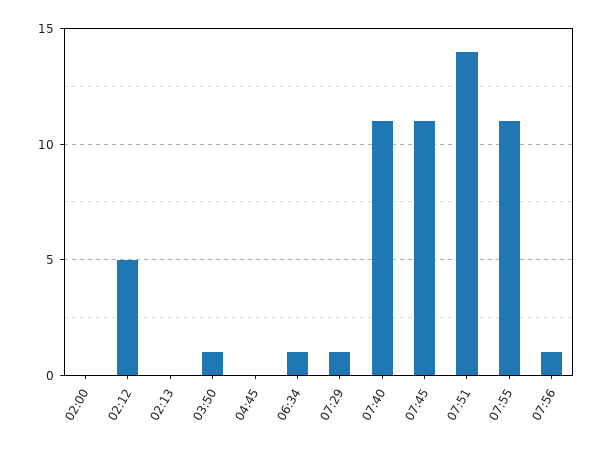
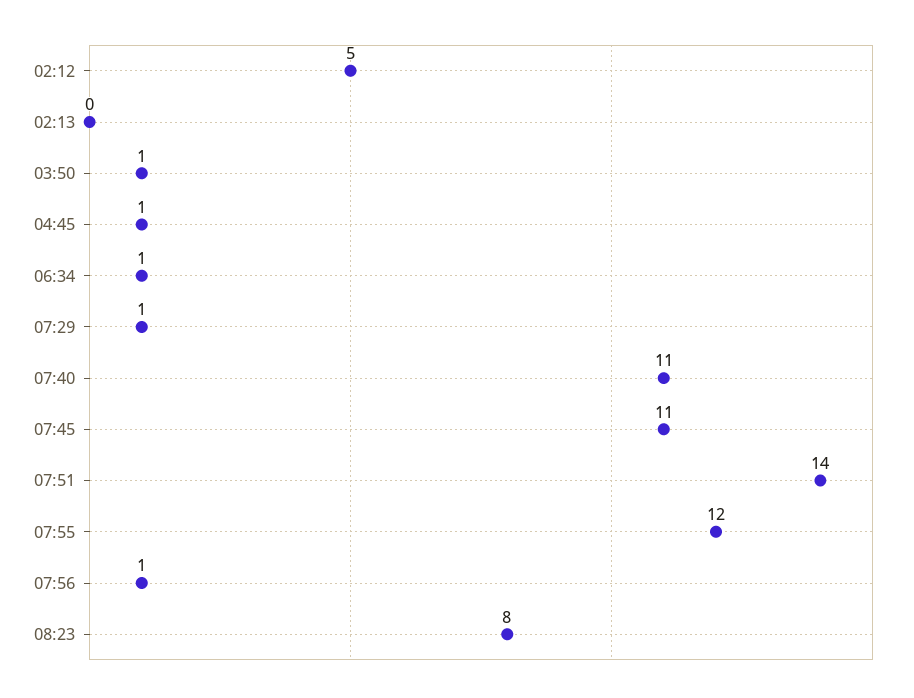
02:00: 0 -> none
04:45: 0 -> 1
07:55: 11 -> 12
08:23: none -> 8

